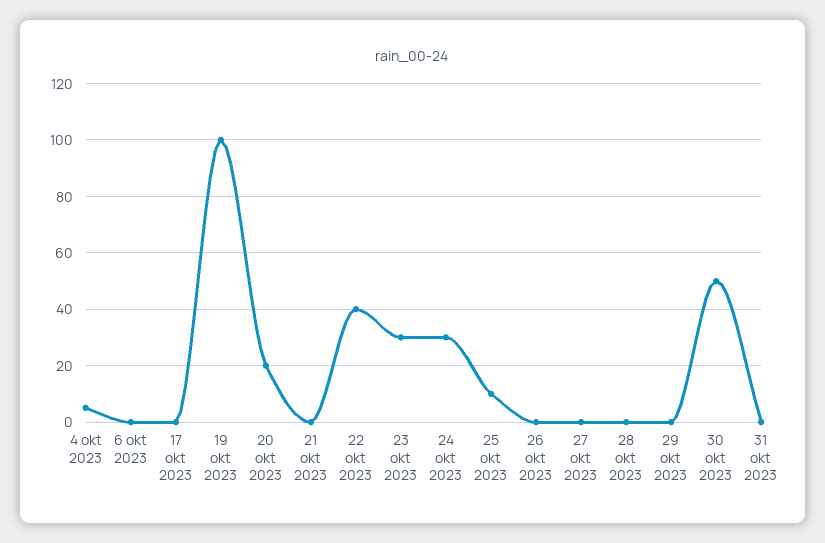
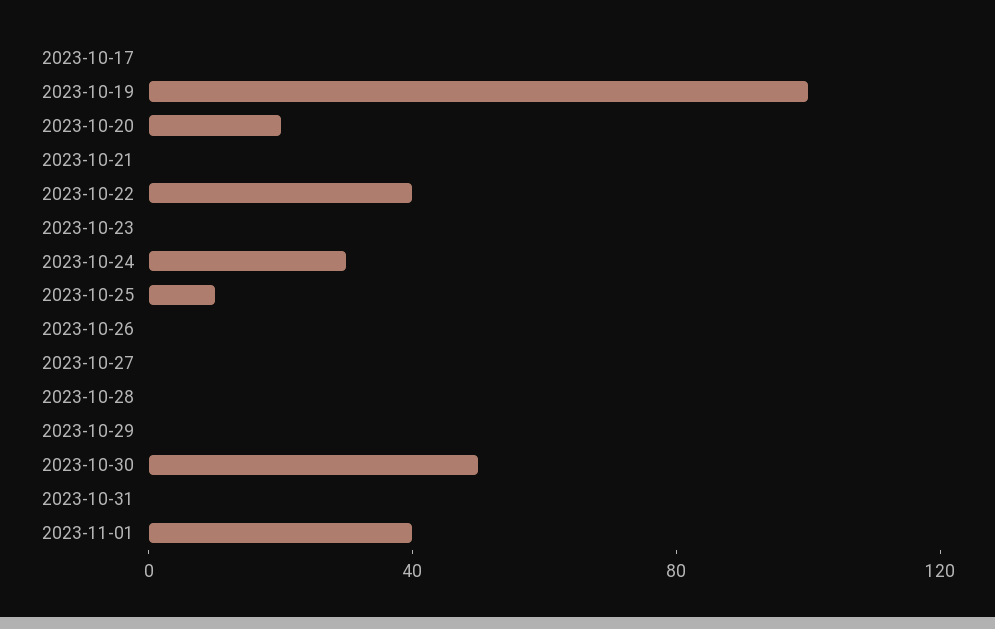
4 okt 2023: 5 -> none
6 okt 2023: 0 -> none
23 okt 2023: 30 -> 0
2023-11-01: none -> 40

